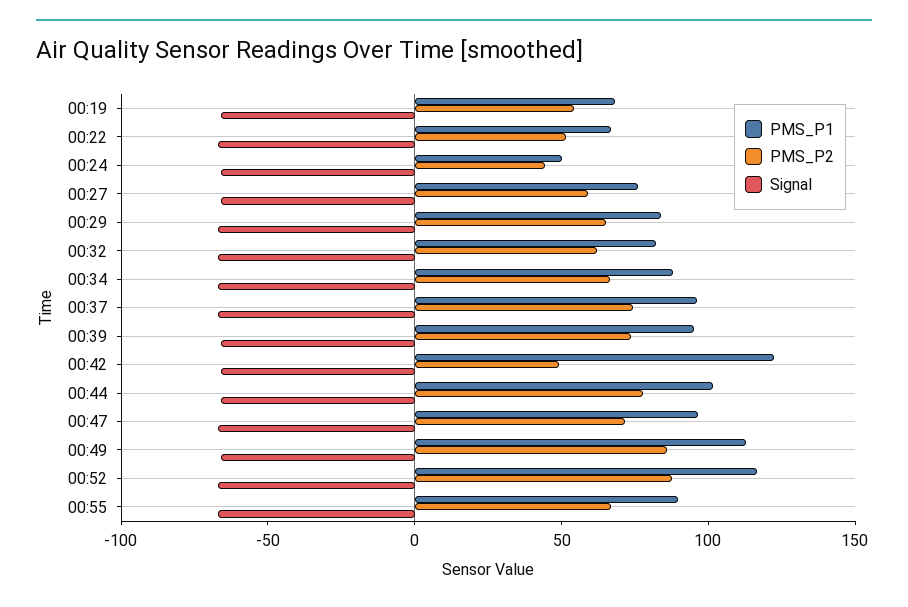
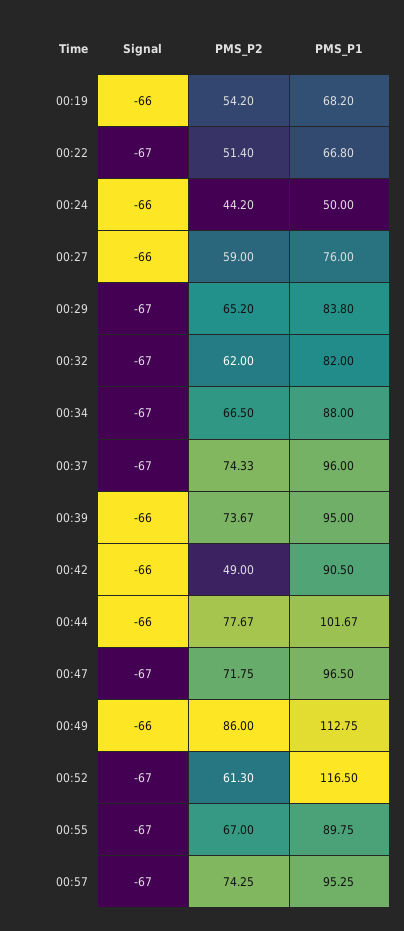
PMS_P1, 00:42: 120 -> 90.5
PMS_P2, 00:52: 90 -> 61.3
Signal, 00:57: none -> -67
PMS_P2, 00:57: none -> 74.25
PMS_P1, 00:57: none -> 95.25

